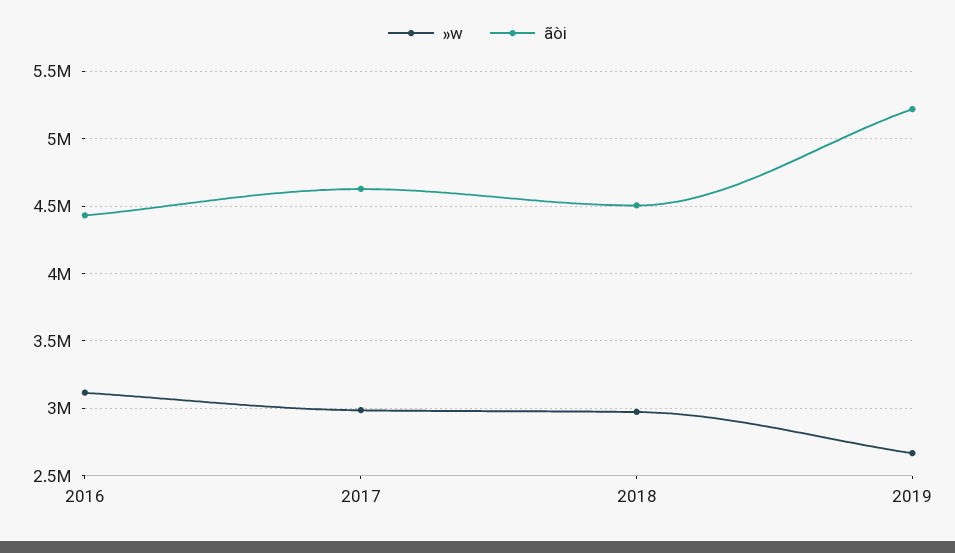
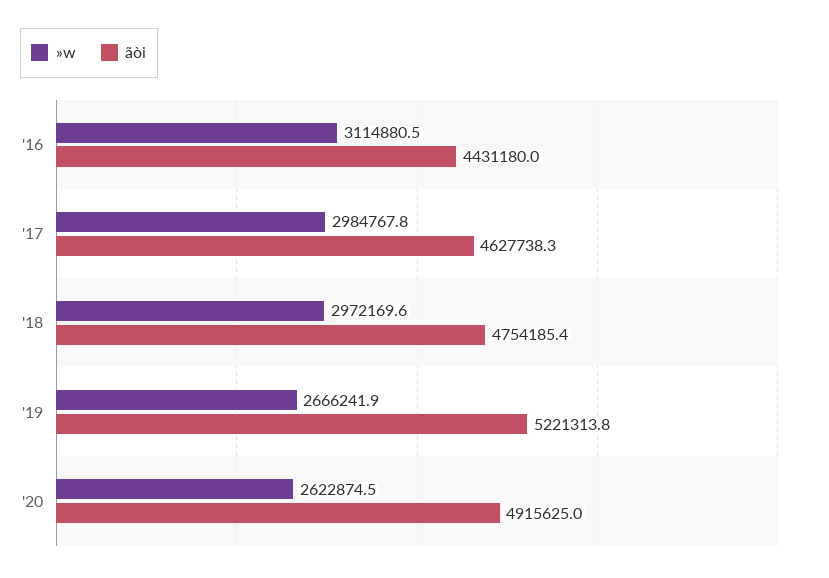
ãòi, 2018: 4500000 -> 4754185.4
»w, '20: none -> 2622874.5
ãòi, '20: none -> 4915625

